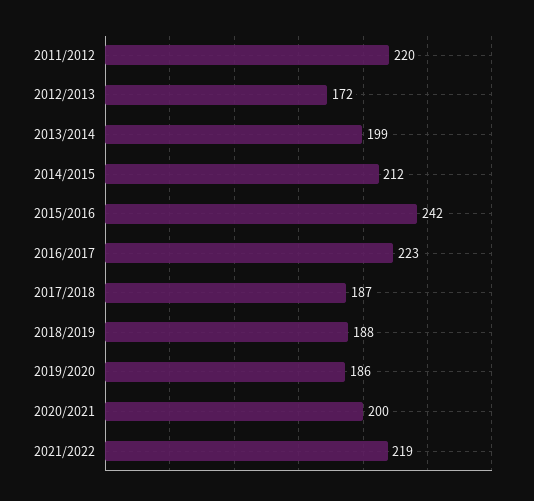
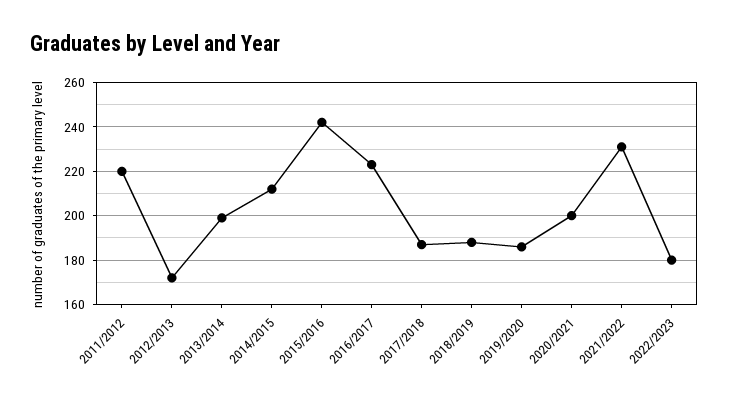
2021/2022: 219 -> 230
2022/2023: none -> 180

